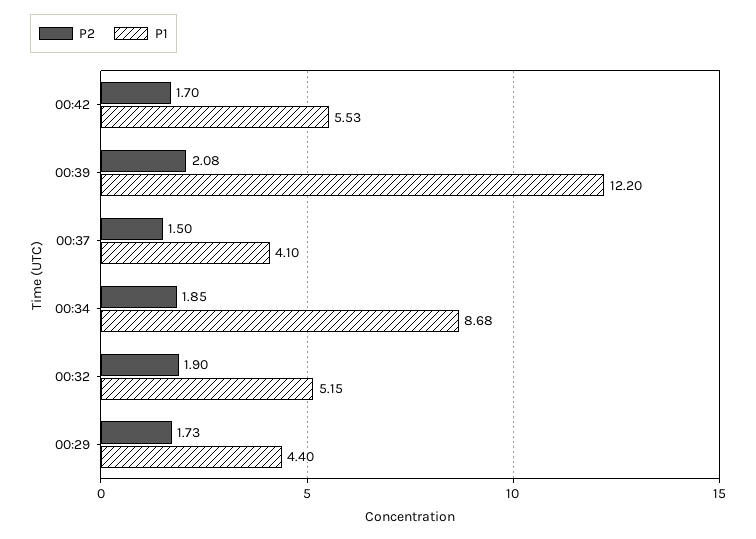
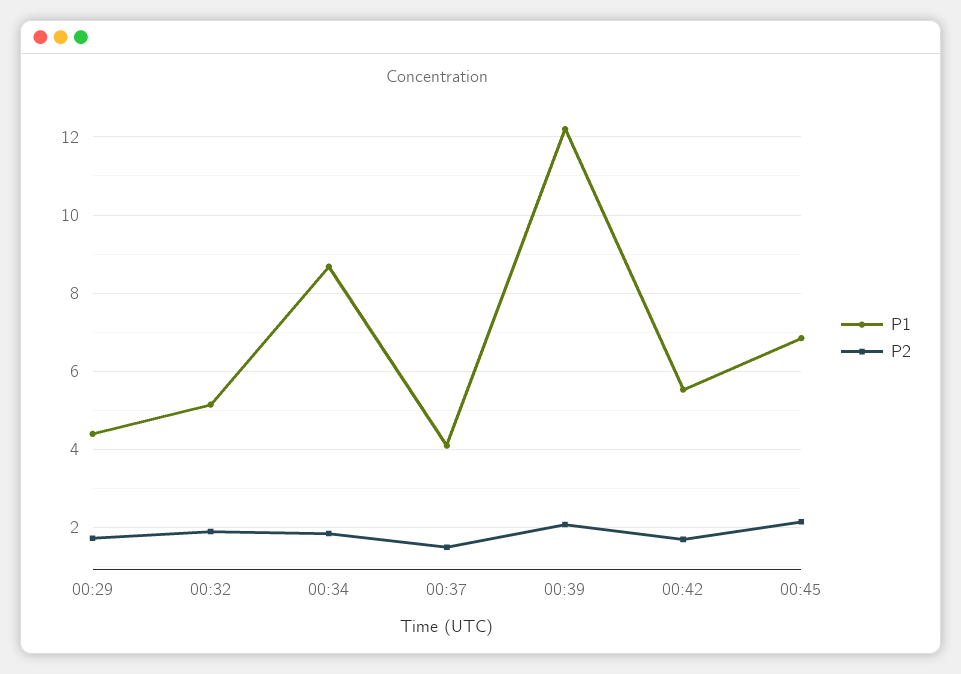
P1, 00:45: none -> 6.8
P2, 00:45: none -> 2.2

